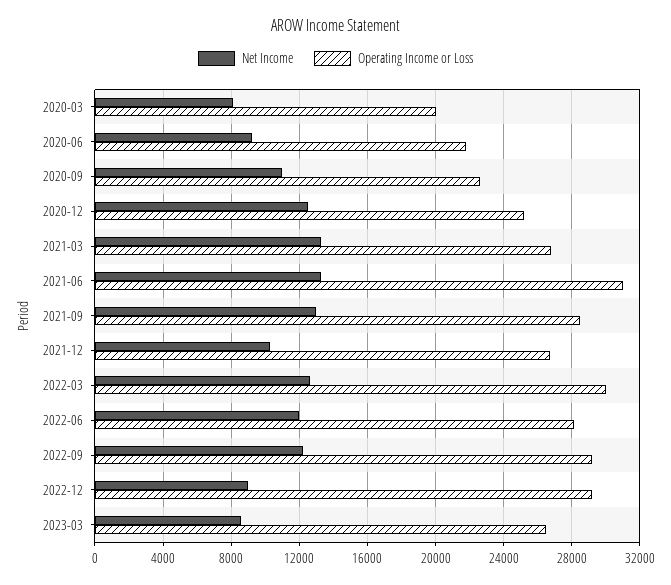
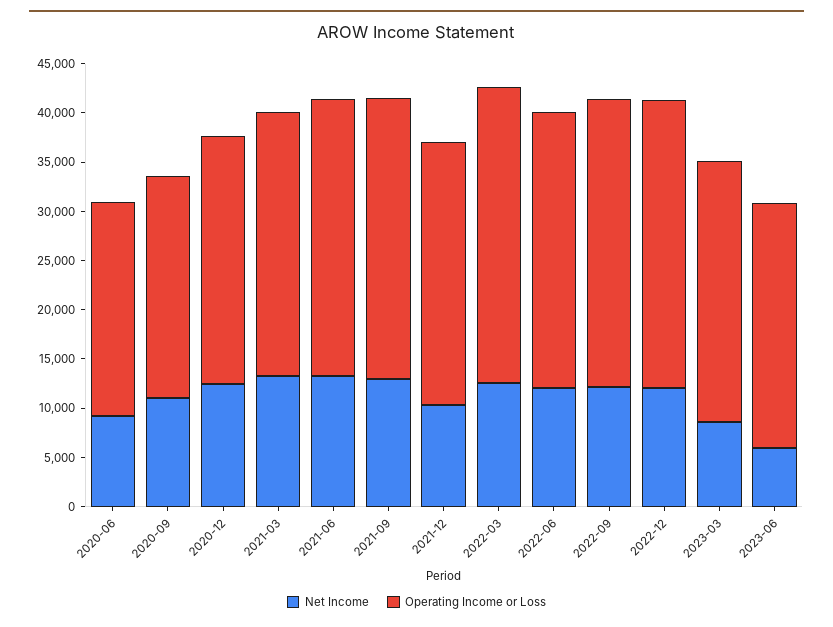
Net Income, 2020-03: 8000 -> none
Operating Income or Loss, 2020-03: 20000 -> none
Operating Income or Loss, 2021-06: 31000 -> 28000
Net Income, 2022-12: 9000 -> 12000
Net Income, 2023-06: none -> 6000
Operating Income or Loss, 2023-06: none -> 25000

